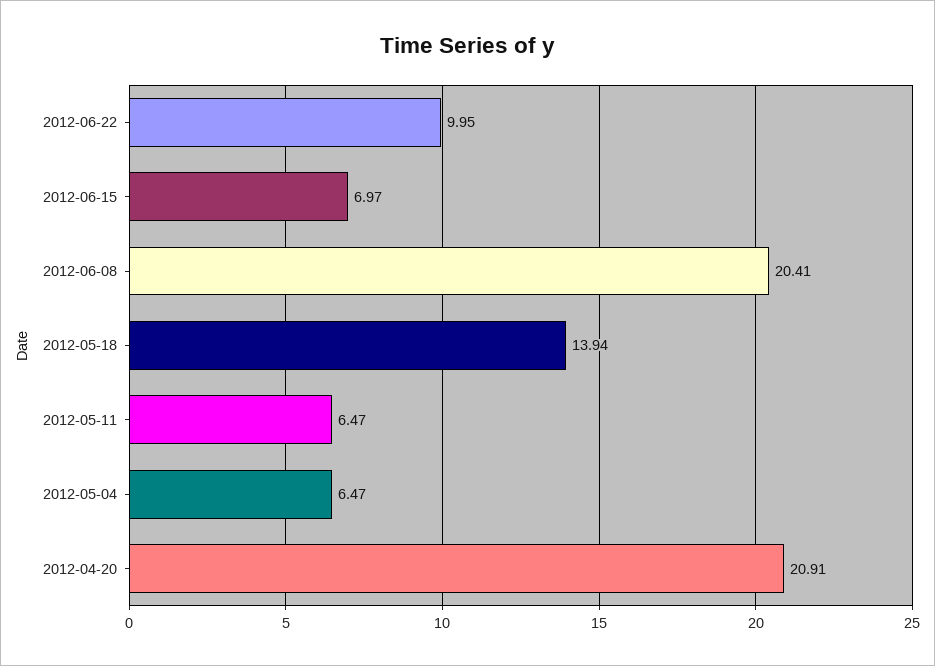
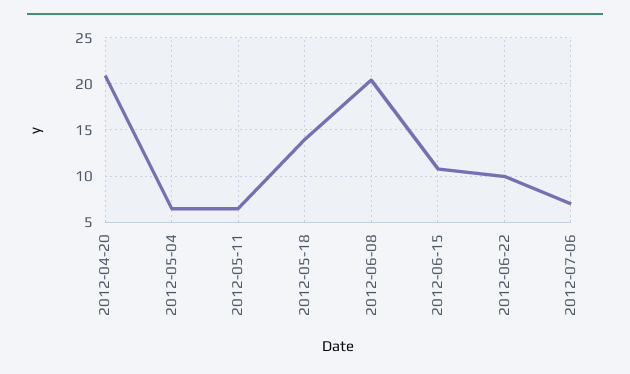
2012-06-15: 6.97 -> 11
2012-07-06: none -> 7

